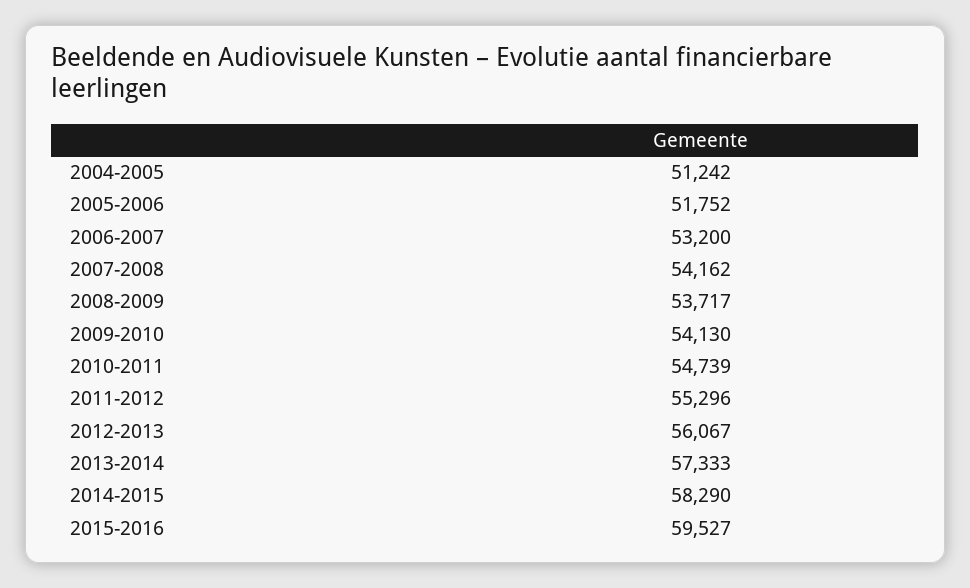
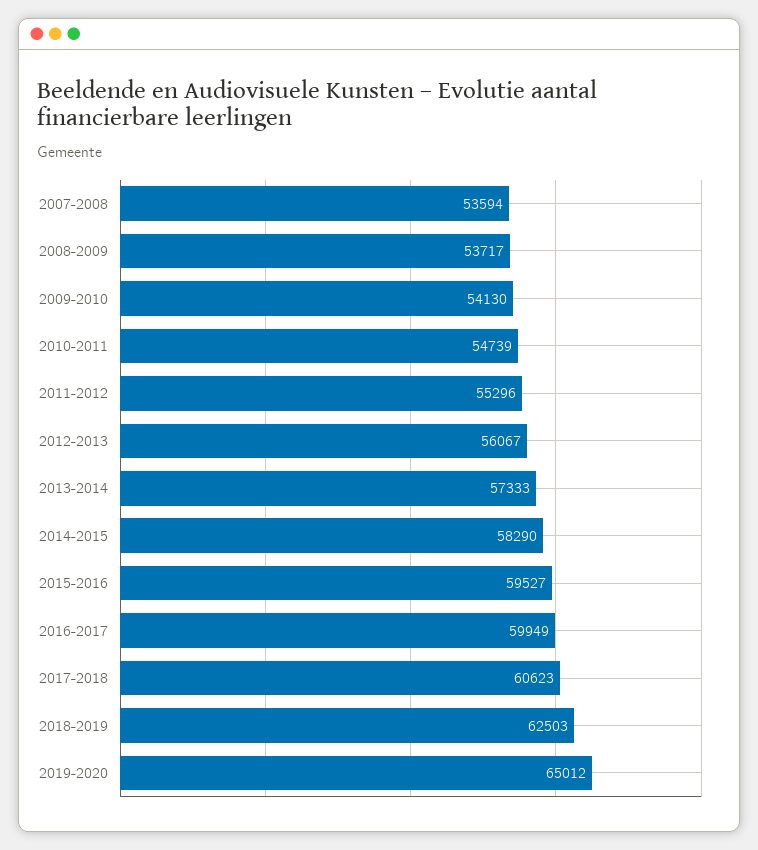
2004-2005: 51242 -> none
2005-2006: 51752 -> none
2006-2007: 53200 -> none
2007-2008: 54162 -> 53594
2016-2017: none -> 59949
2017-2018: none -> 60623
2018-2019: none -> 62503
2019-2020: none -> 65012

